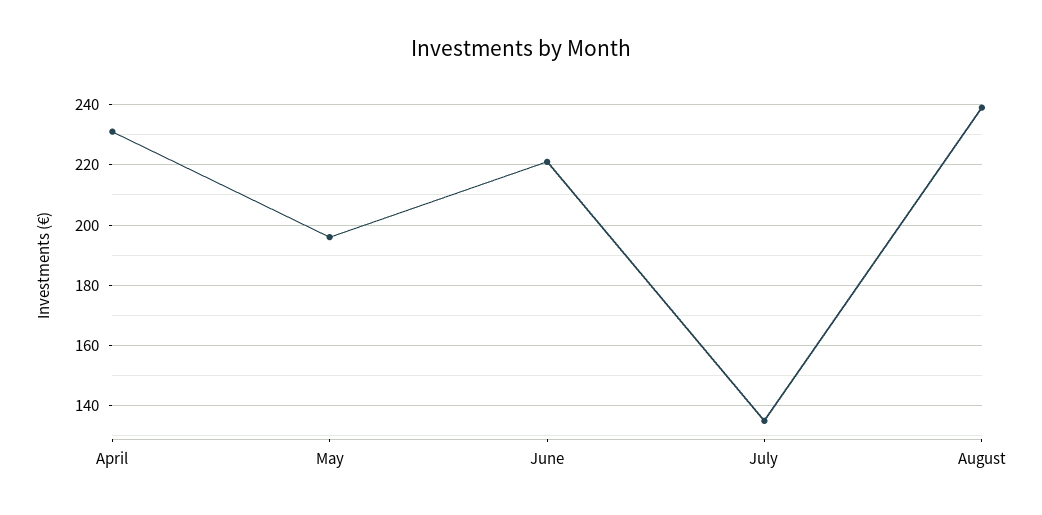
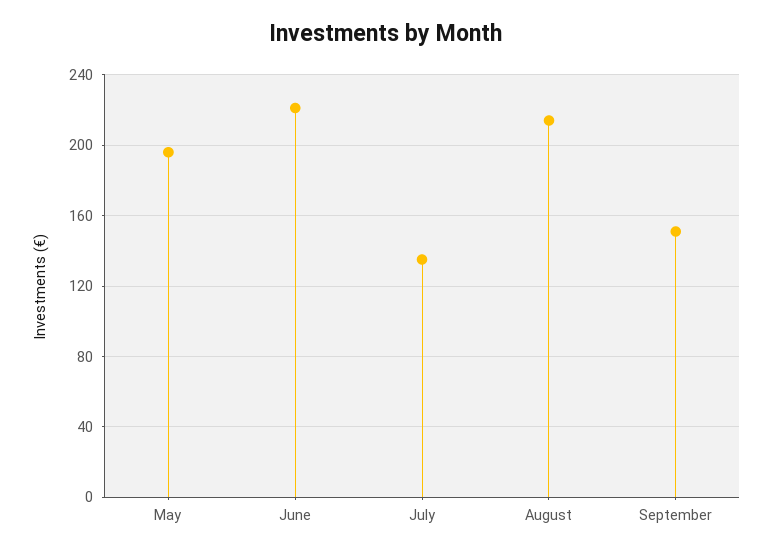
April: 230 -> none
August: 240 -> 215
September: none -> 150

